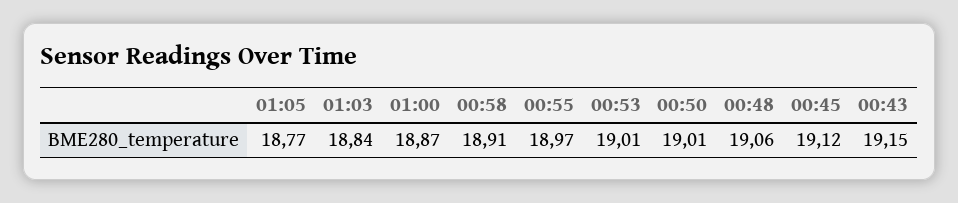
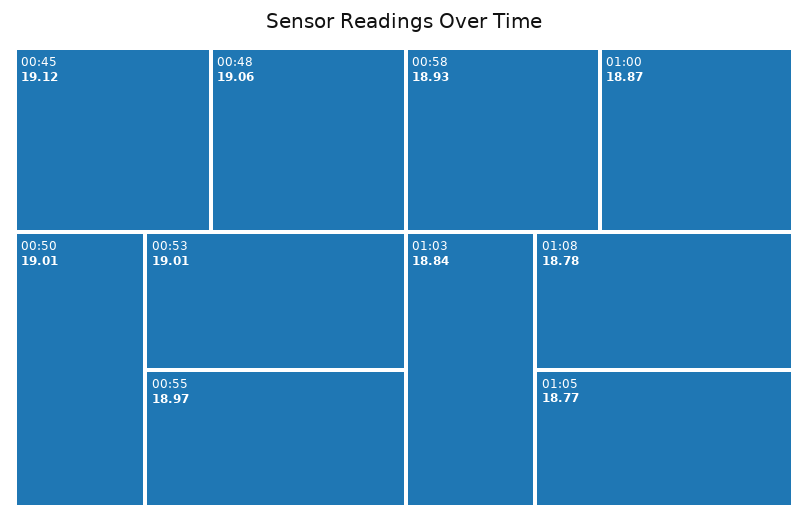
00:58: 18.91 -> 18.93
00:43: 19.15 -> none
01:08: none -> 18.78

